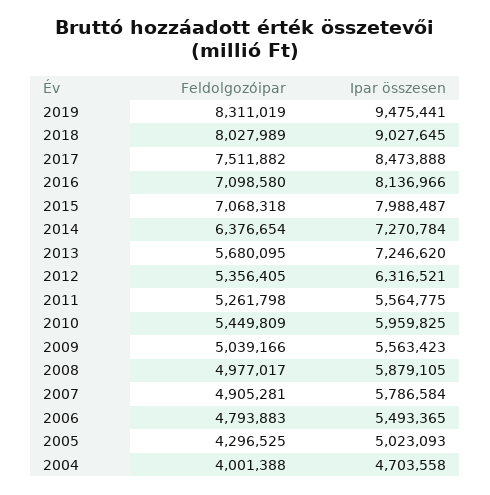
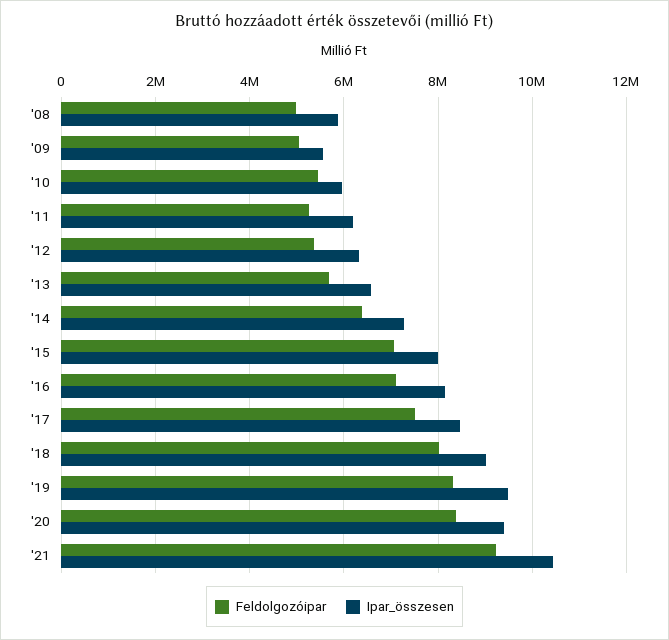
Ipar összesen, 2013: 7246620 -> 6600000
Ipar összesen, 2011: 5564775 -> 6200000
Feldolgozóipar, 2007: 4905281 -> none
Ipar összesen, 2007: 5786584 -> none
Feldolgozóipar, 2006: 4793883 -> none
Ipar összesen, 2006: 5493365 -> none
Feldolgozóipar, 2005: 4296525 -> none
Ipar összesen, 2005: 5023093 -> none
Feldolgozóipar, 2004: 4001388 -> none
Ipar összesen, 2004: 4703558 -> none
Feldolgozóipar, '20: none -> 8400000
Ipar összesen, '20: none -> 9400000
Feldolgozóipar, '21: none -> 9200000
Ipar összesen, '21: none -> 10400000

